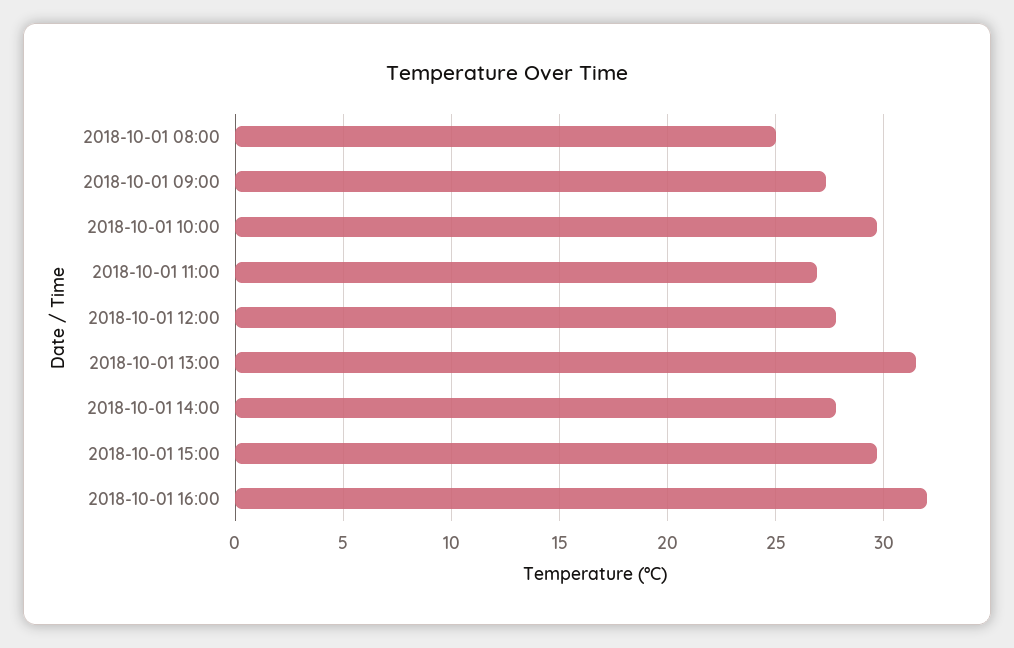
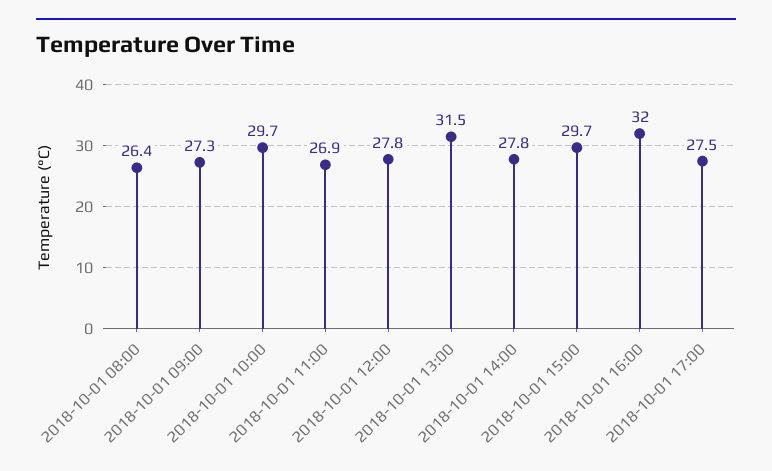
2018-10-01 08:00: 25 -> 26.4
2018-10-01 17:00: none -> 27.5

